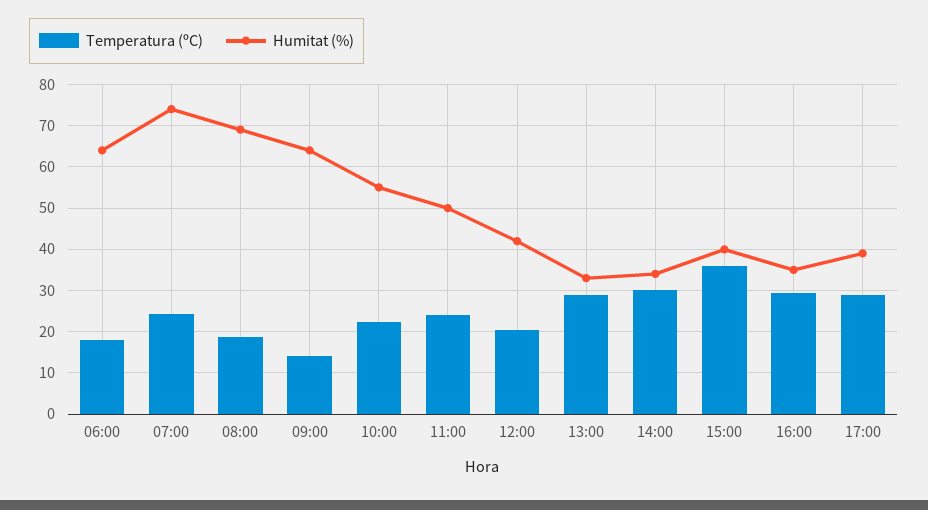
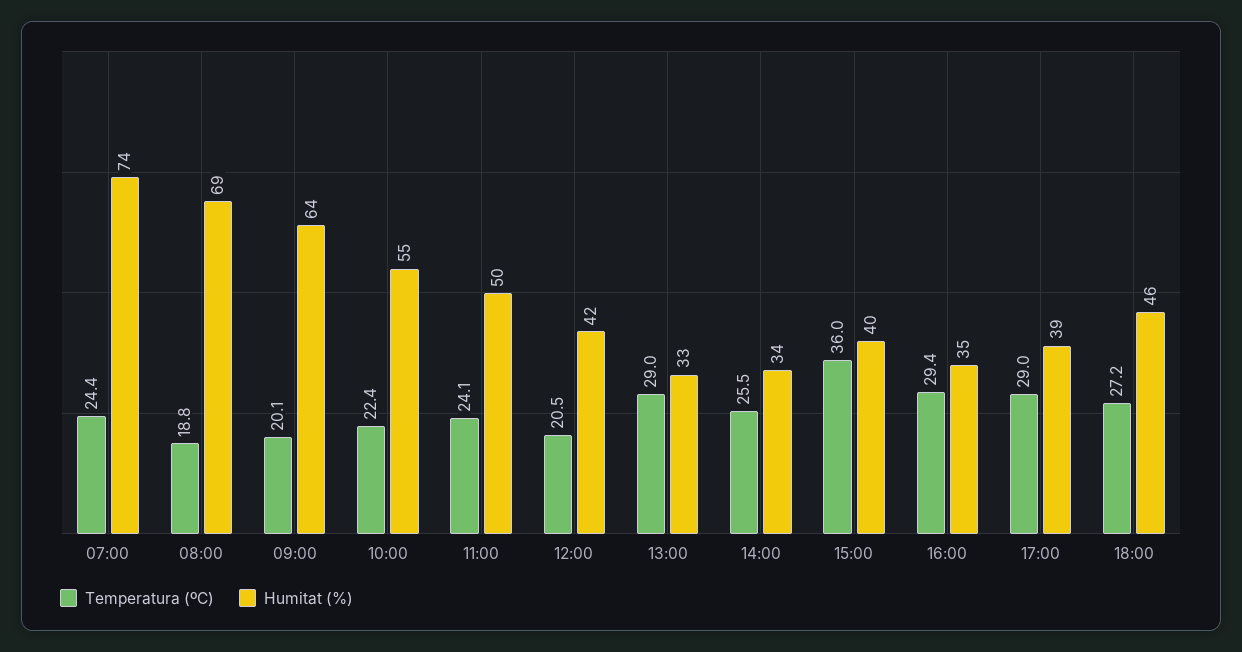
Temperatura (ºC), 06:00: 18 -> none
Humitat (%), 06:00: 64 -> none
Temperatura (ºC), 09:00: 14 -> 20.1
Temperatura (ºC), 14:00: 30 -> 25.5
Temperatura (ºC), 18:00: none -> 27.2
Humitat (%), 18:00: none -> 46

